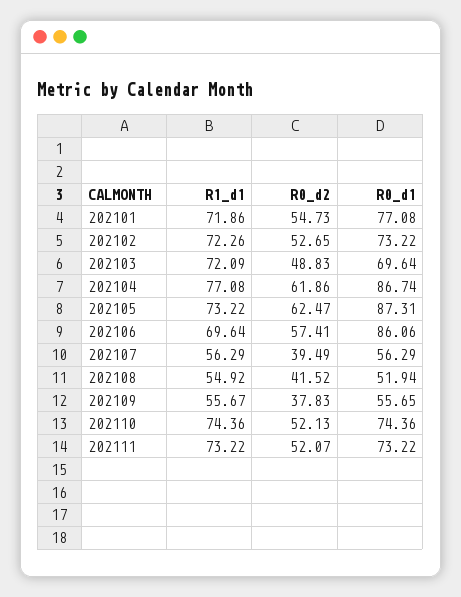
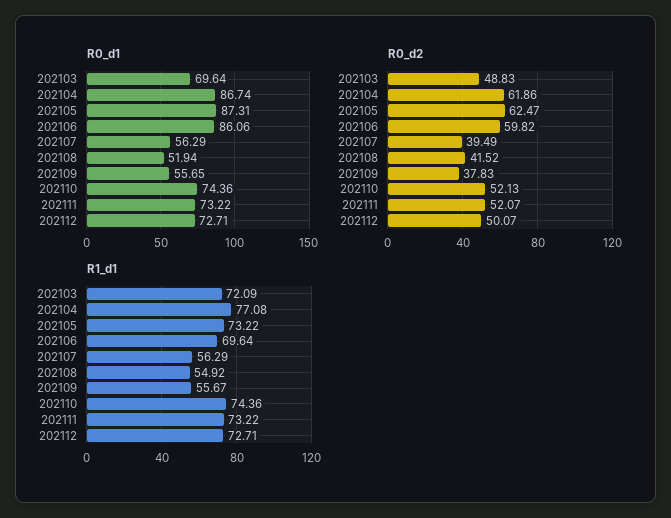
R1_d1, 202101: 71.86 -> none
R0_d2, 202101: 54.73 -> none
R0_d1, 202101: 77.08 -> none
R1_d1, 202102: 72.26 -> none
R0_d2, 202102: 52.65 -> none
R0_d1, 202102: 73.22 -> none
R0_d2, 202106: 57.41 -> 59.82
R0_d1, 202112: none -> 72.71
R0_d2, 202112: none -> 50.07
R1_d1, 202112: none -> 72.71

